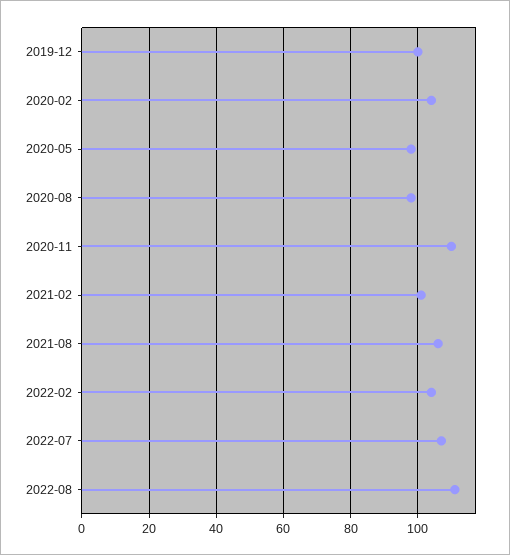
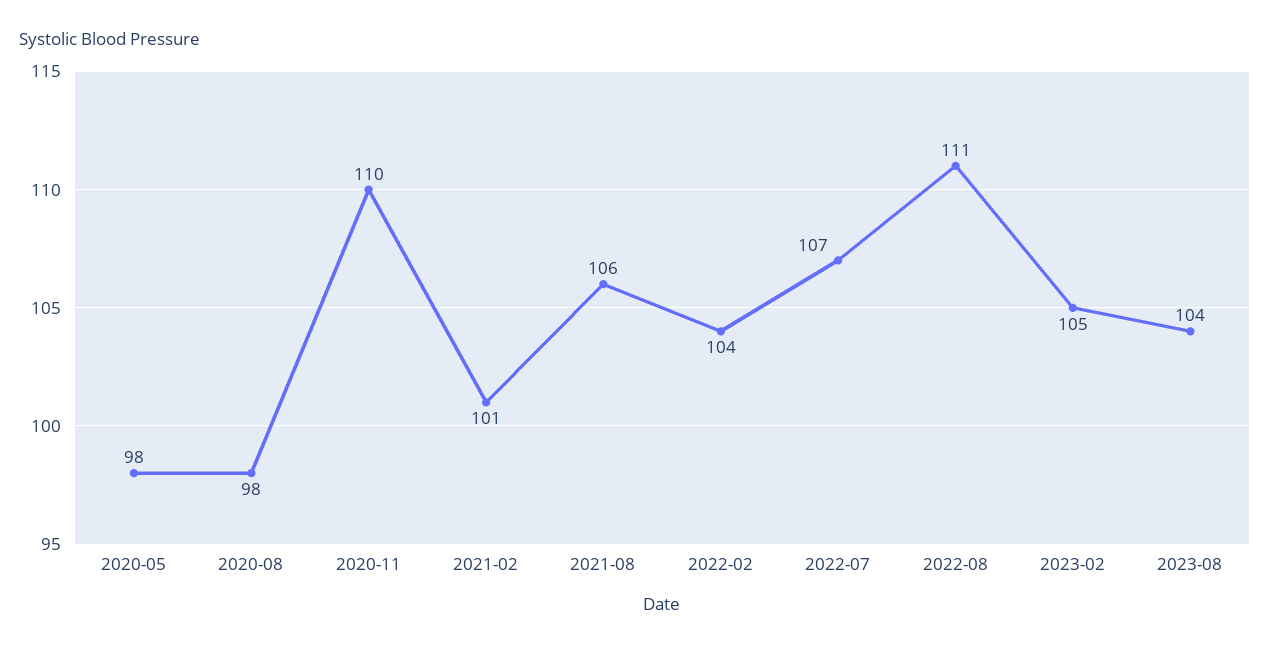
2019-12: 100 -> none
2020-02: 105 -> none
2023-02: none -> 105
2023-08: none -> 104

